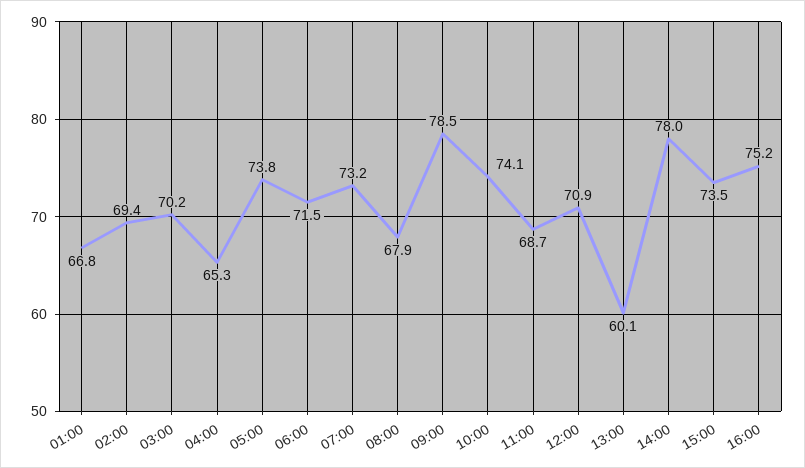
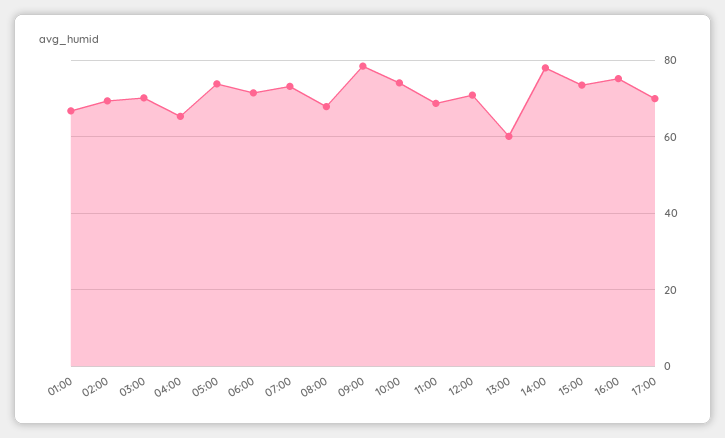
17:00: none -> 70

